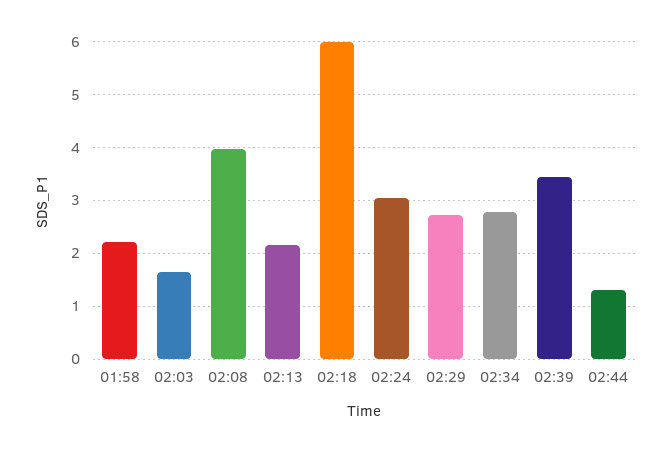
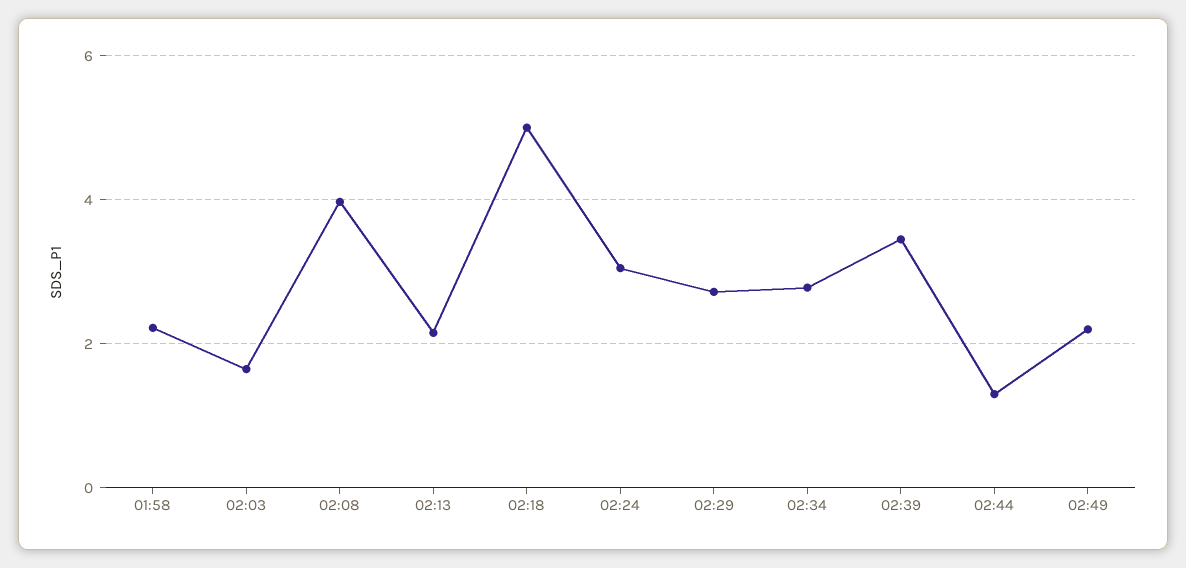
02:18: 6 -> 5
02:49: none -> 2.2

